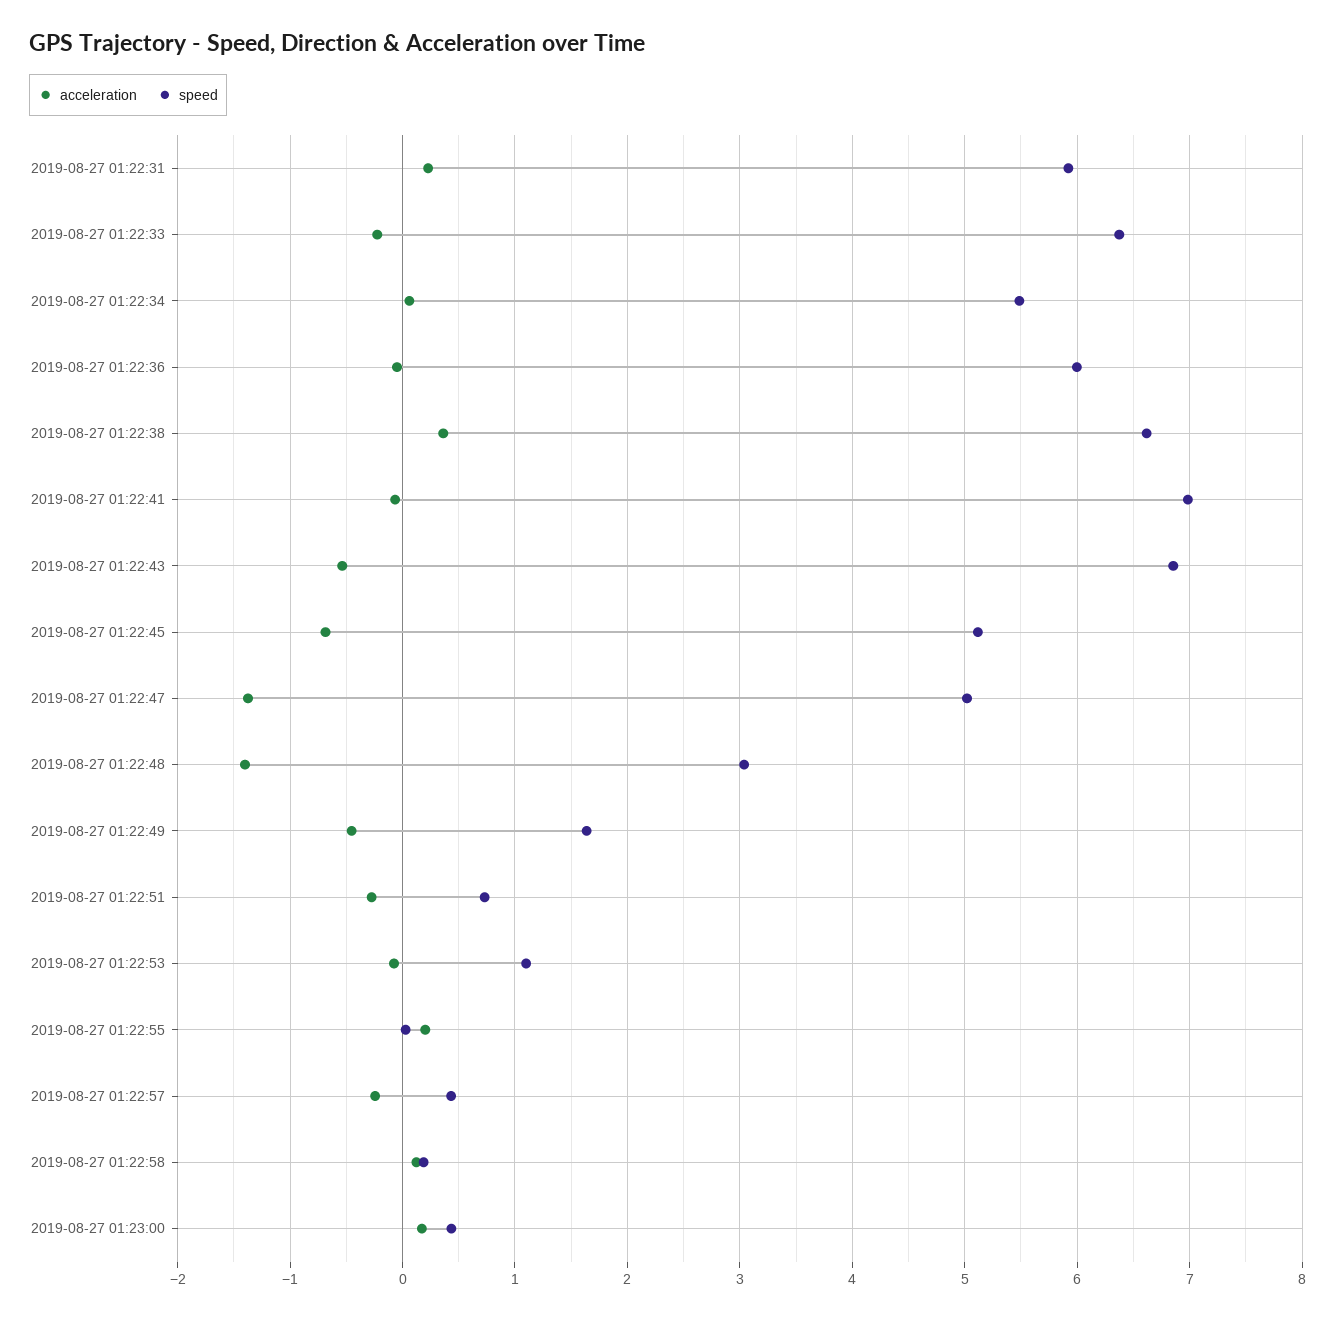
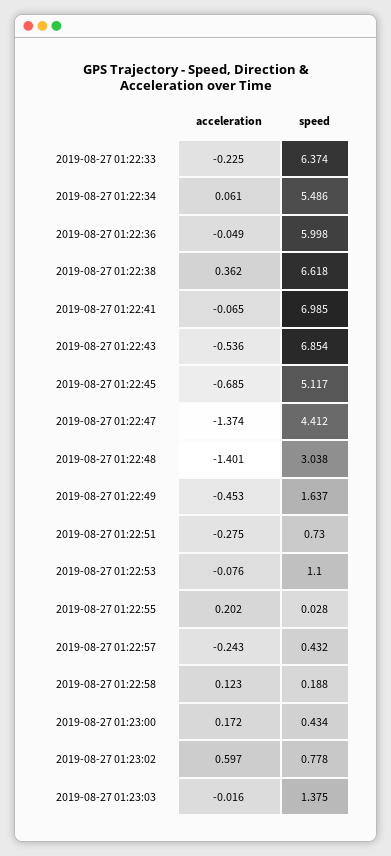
acceleration, 2019-08-27 01:22:31: 0.2 -> none
speed, 2019-08-27 01:22:31: 5.9 -> none
speed, 2019-08-27 01:22:47: 5 -> 4.412
acceleration, 2019-08-27 01:23:02: none -> 0.597
speed, 2019-08-27 01:23:02: none -> 0.778
acceleration, 2019-08-27 01:23:03: none -> -0.016
speed, 2019-08-27 01:23:03: none -> 1.375

